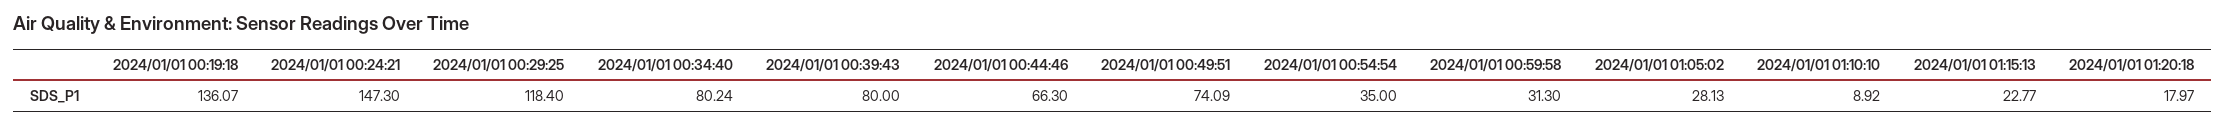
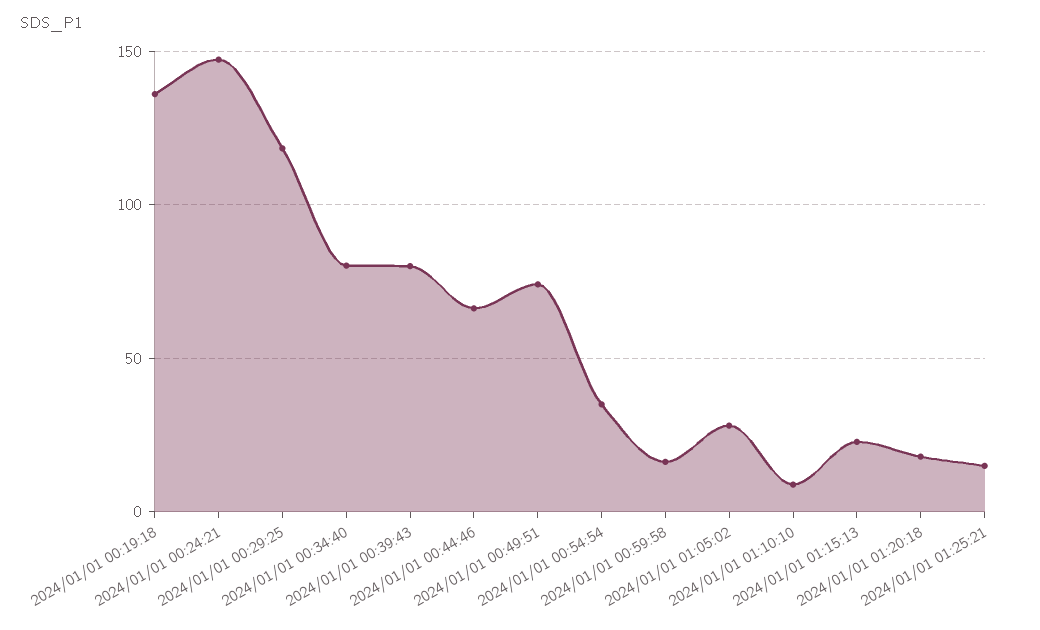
2024/01/01 00:59:58: 31.3 -> 15
2024/01/01 01:25:21: none -> 15

